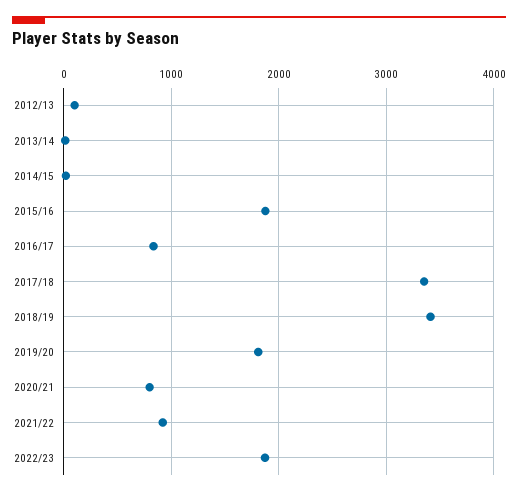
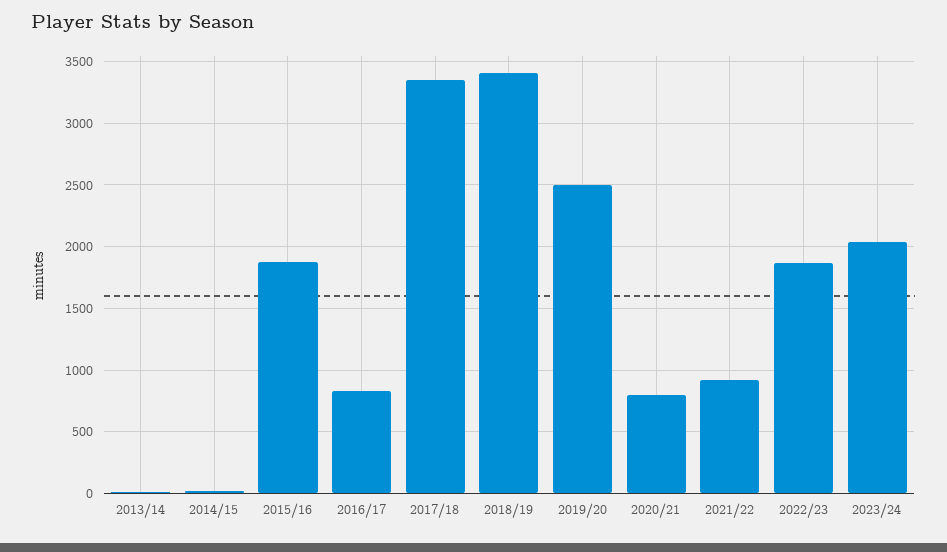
2012/13: 100 -> none
2019/20: 1800 -> 2500
2023/24: none -> 2050

